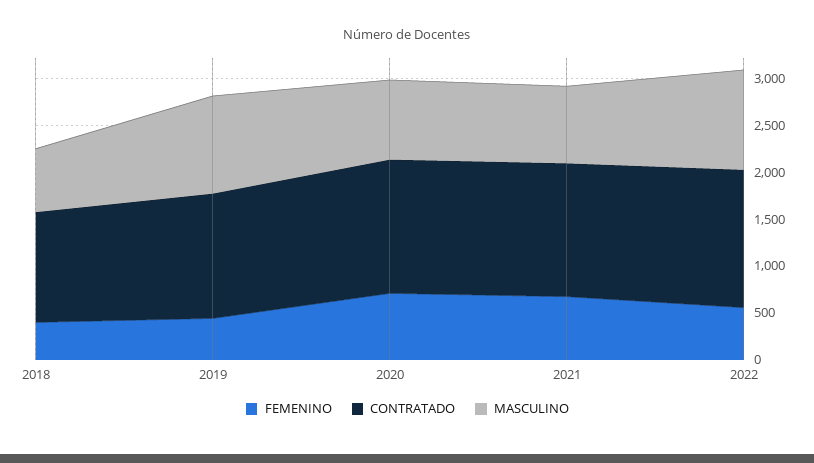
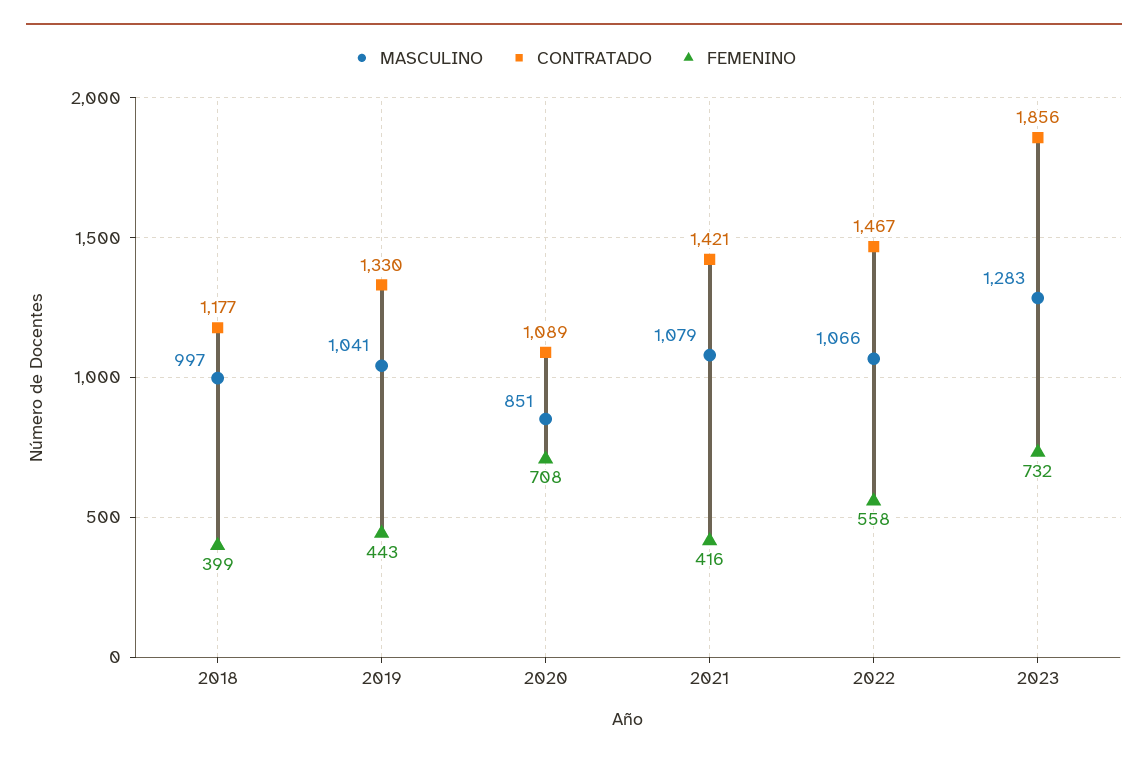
MASCULINO, 2018: 700 -> 997
CONTRATADO, 2020: 1400 -> 1089
FEMENINO, 2021: 700 -> 416
MASCULINO, 2021: 800 -> 1079
MASCULINO, 2023: none -> 1283
CONTRATADO, 2023: none -> 1856
FEMENINO, 2023: none -> 732

